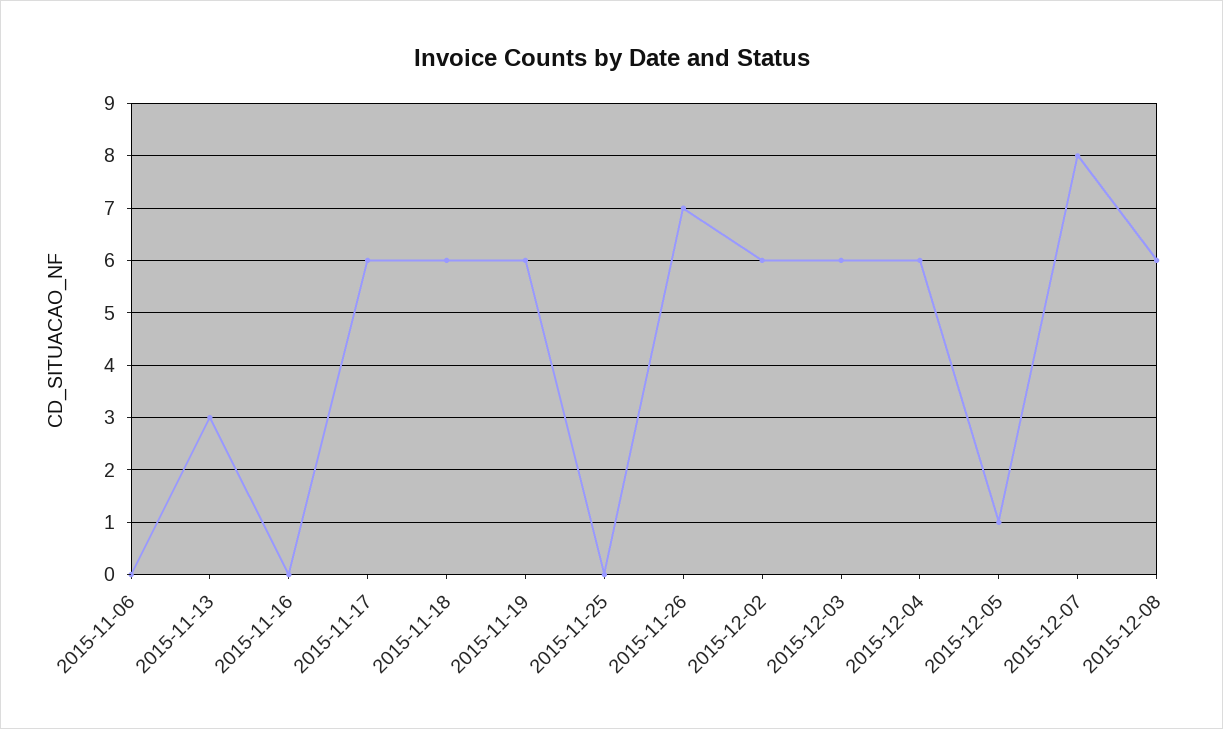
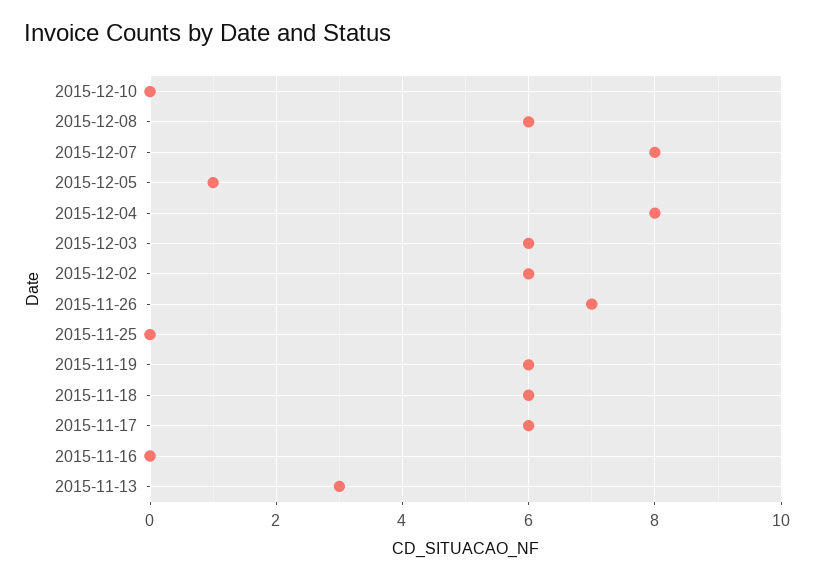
2015-11-06: 0 -> none
2015-12-04: 6 -> 8
2015-12-10: none -> 0

